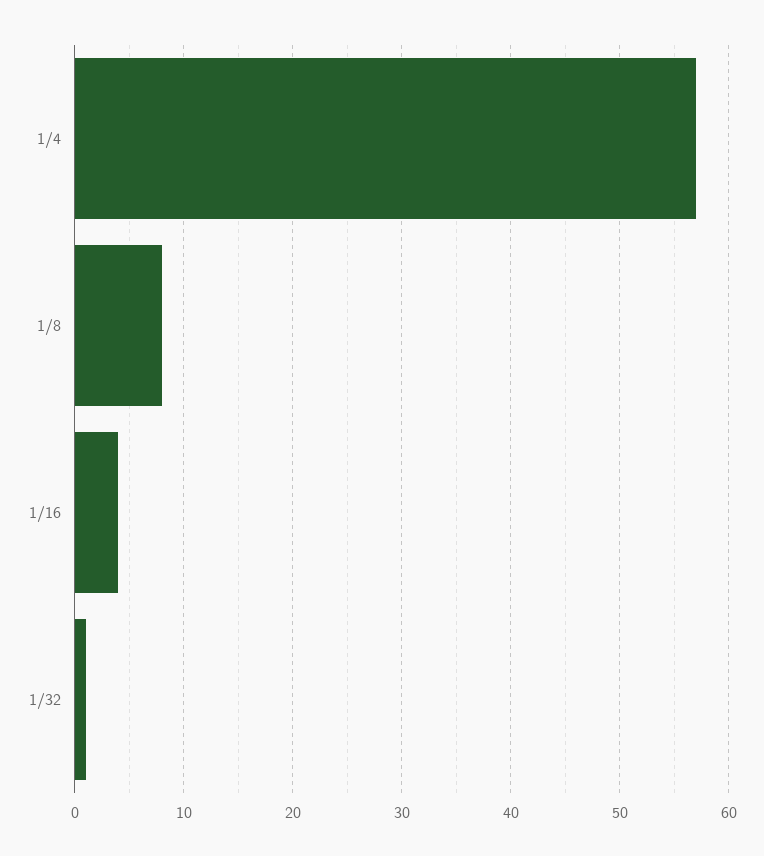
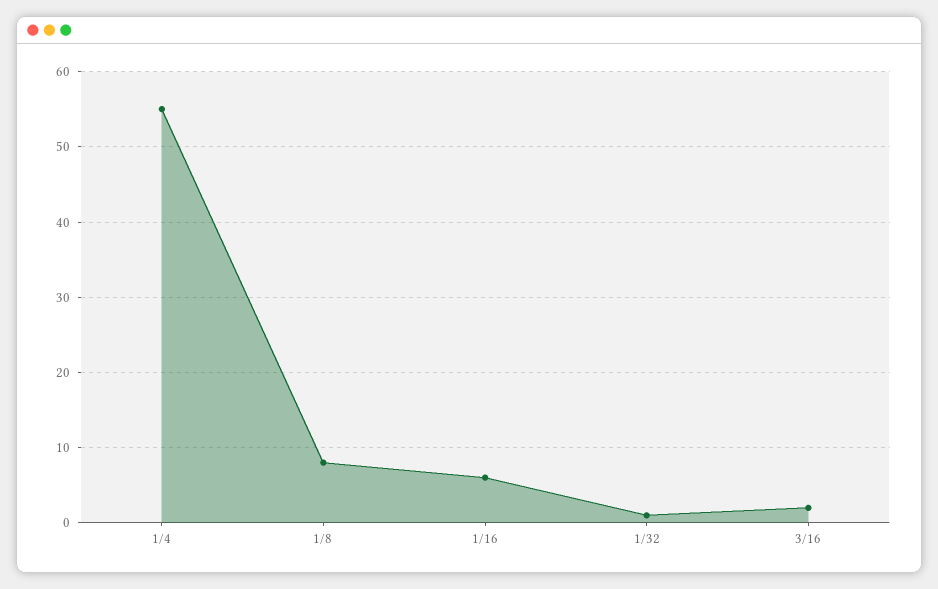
1/4: 57 -> 55
1/16: 4 -> 6
3/16: none -> 2

